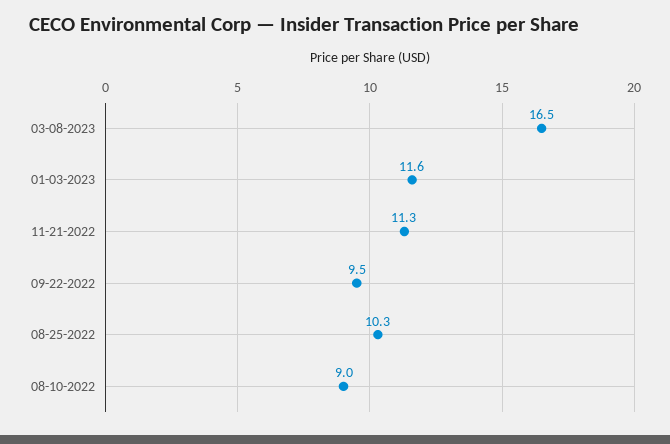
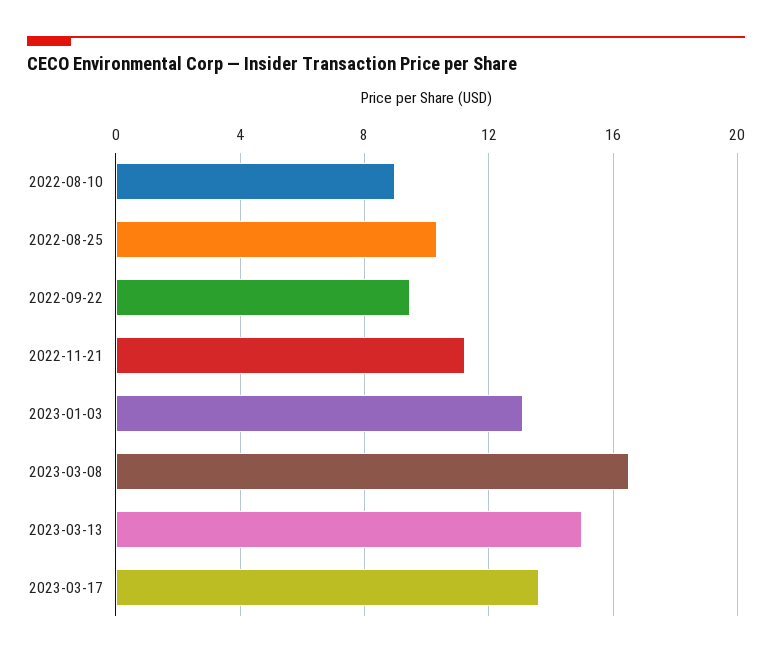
01-03-2023: 11.6 -> 13
2023-03-13: none -> 15
2023-03-17: none -> 13.5

